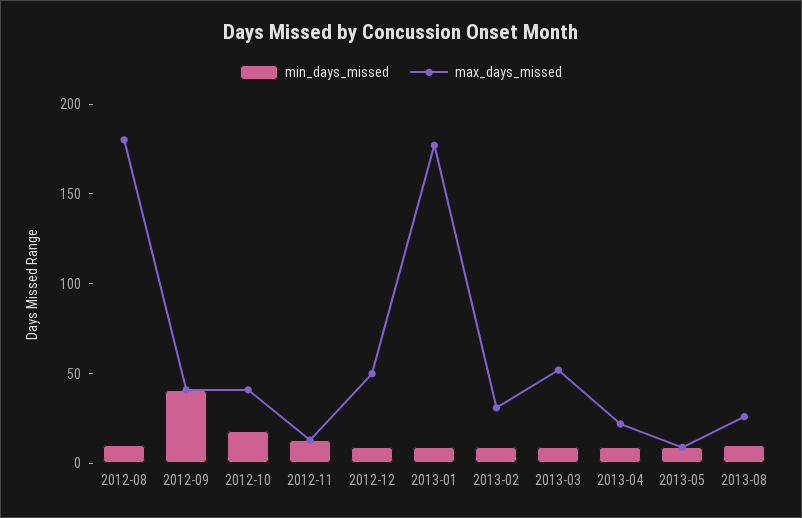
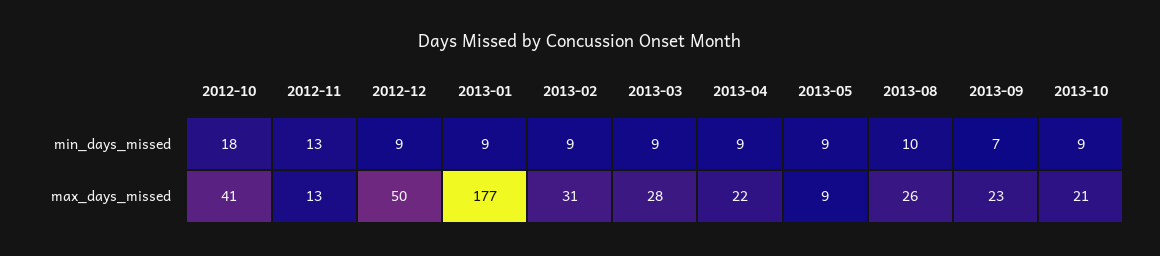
min_days_missed, 2012-08: 10 -> none
max_days_missed, 2012-08: 180 -> none
min_days_missed, 2012-09: 40 -> none
max_days_missed, 2012-09: 40 -> none
max_days_missed, 2013-03: 50 -> 28
min_days_missed, 2013-09: none -> 7
min_days_missed, 2013-10: none -> 9
max_days_missed, 2013-09: none -> 23
max_days_missed, 2013-10: none -> 21

